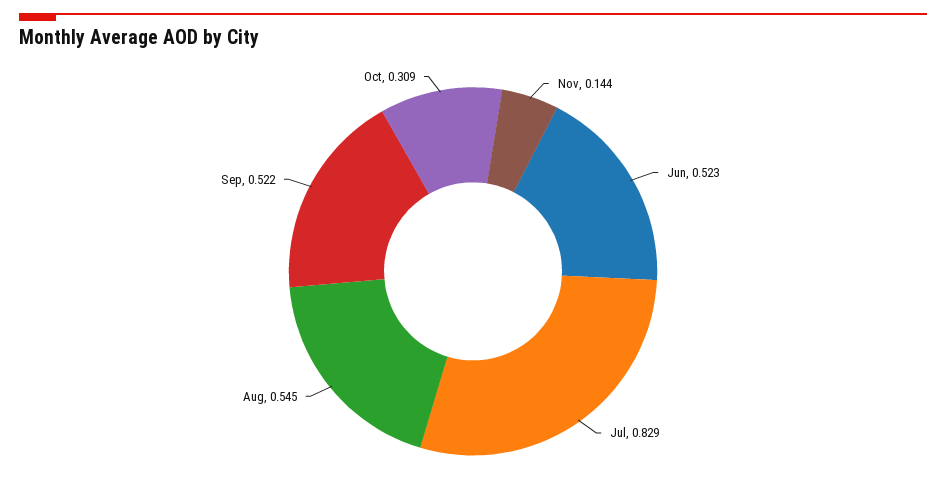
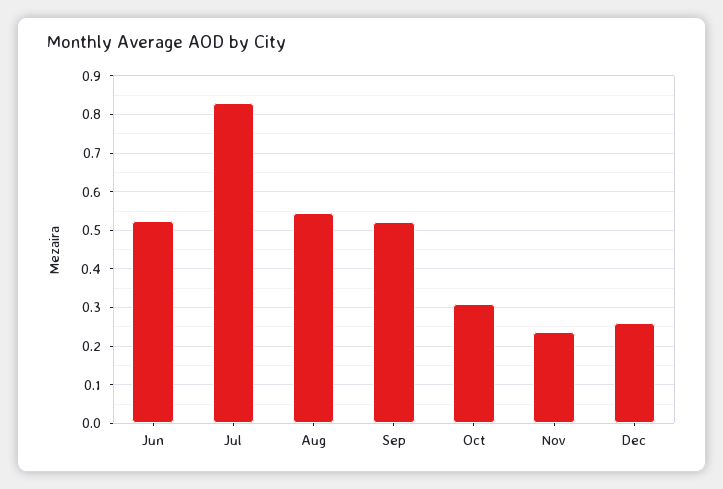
Nov: 0.144 -> 0.24
Dec: none -> 0.26

